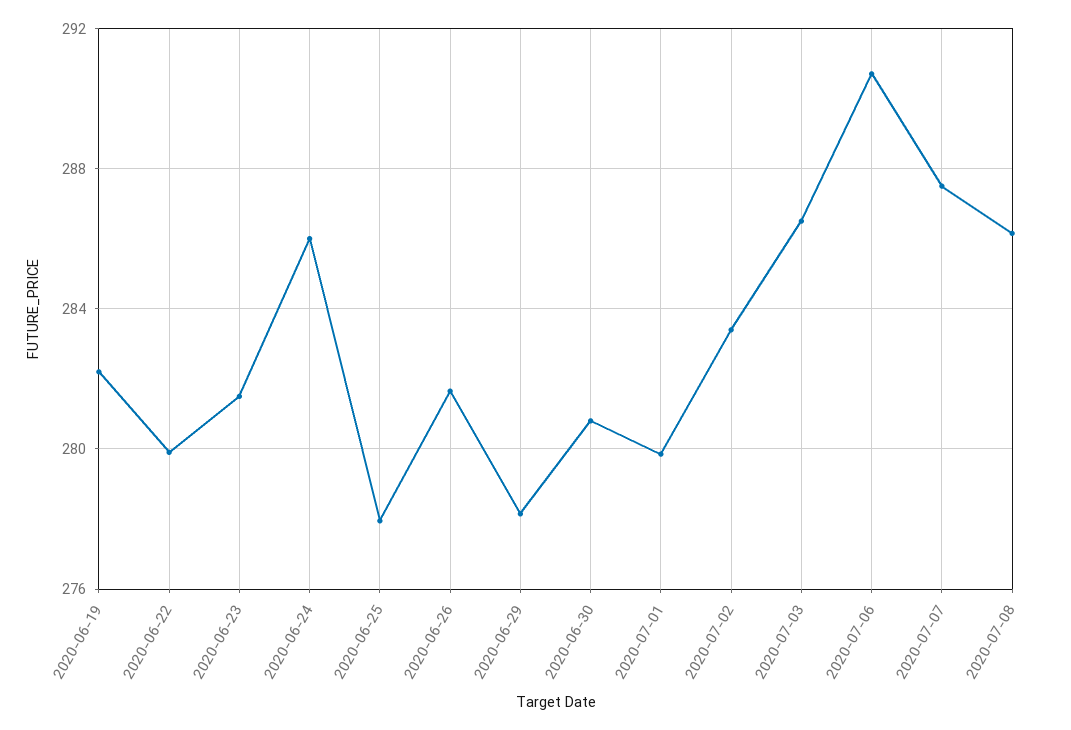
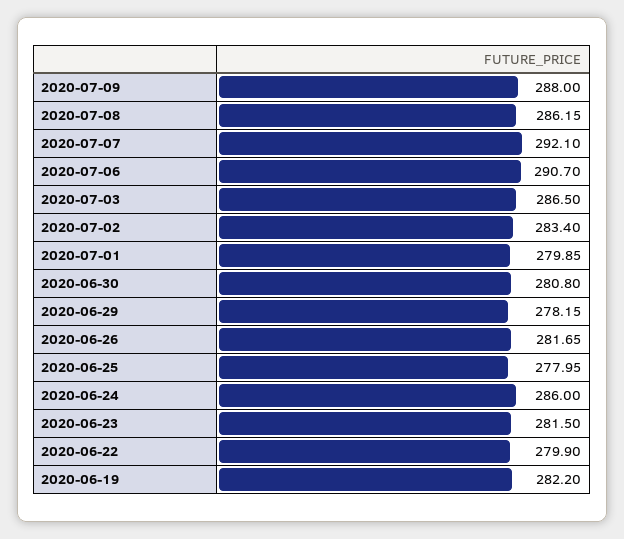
2020-07-07: 287.5 -> 292.1
2020-07-09: none -> 288

